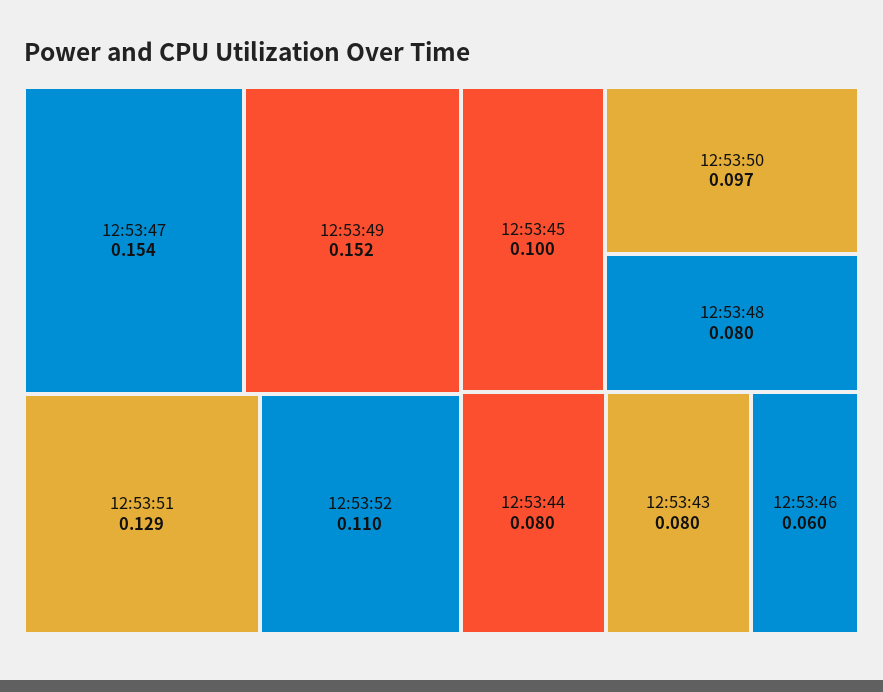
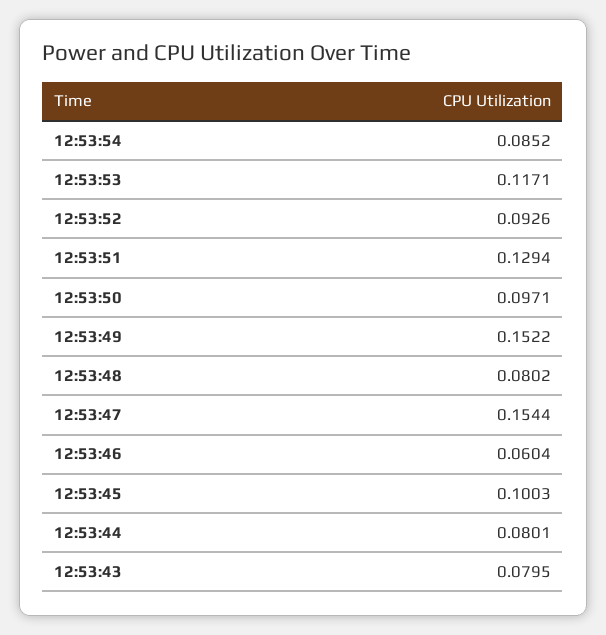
12:53:52: 0.11 -> 0.0926
12:53:54: none -> 0.0852
12:53:53: none -> 0.1171

